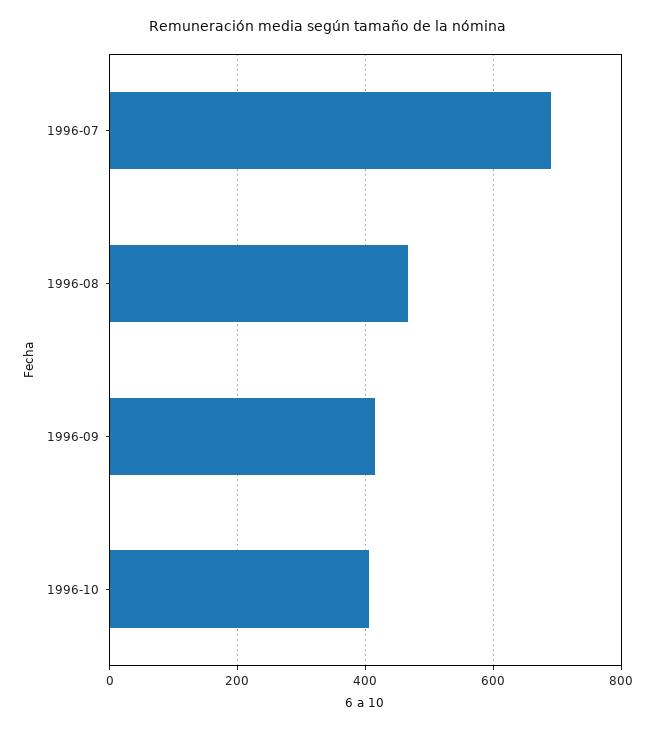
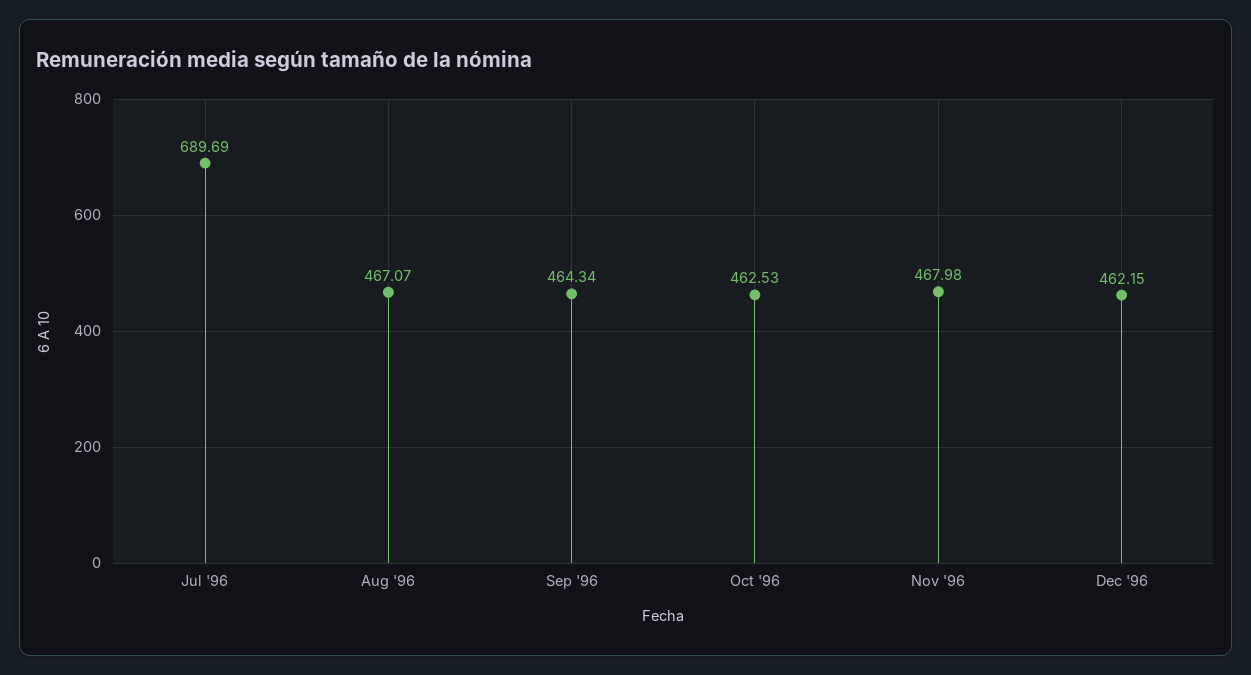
1996-09: 420 -> 464.34
1996-10: 400 -> 462.53
Nov '96: none -> 467.98
Dec '96: none -> 462.15

